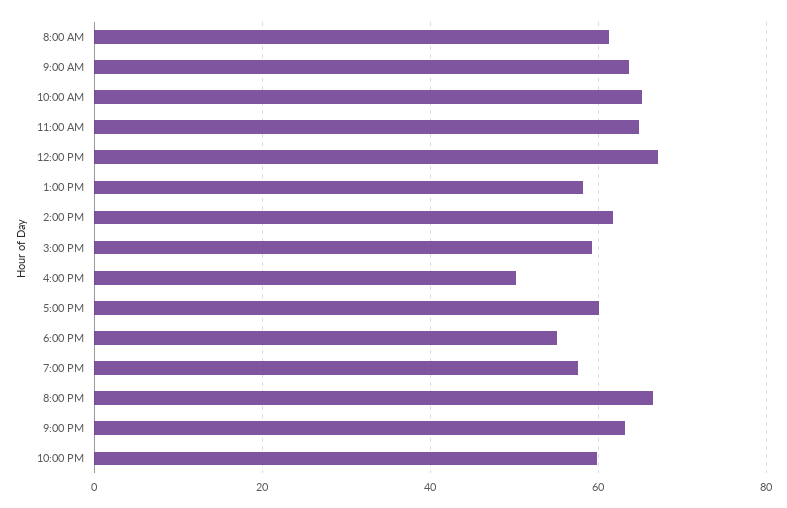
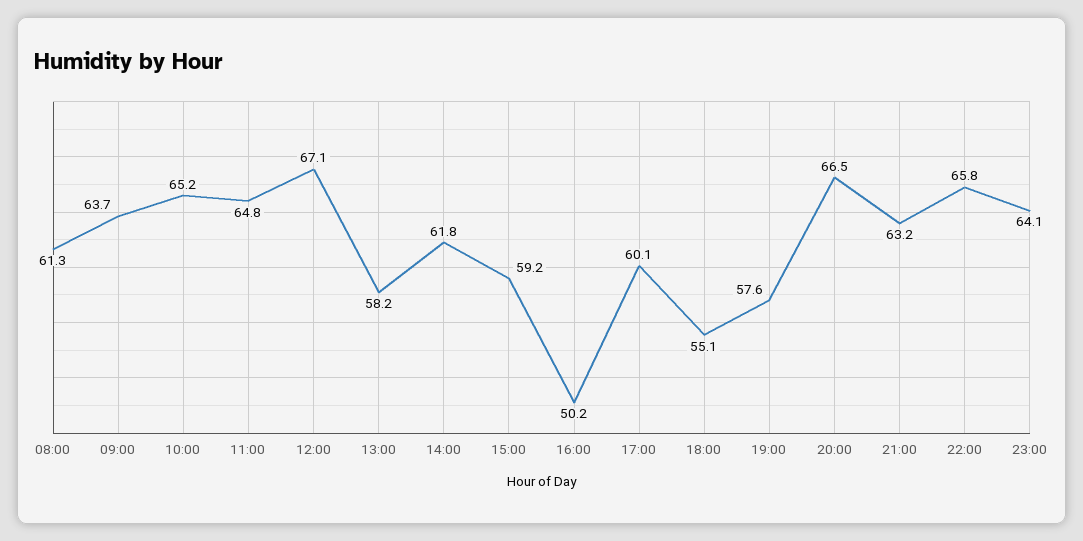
10:00 PM: 60 -> 65.8
23:00: none -> 64.1

